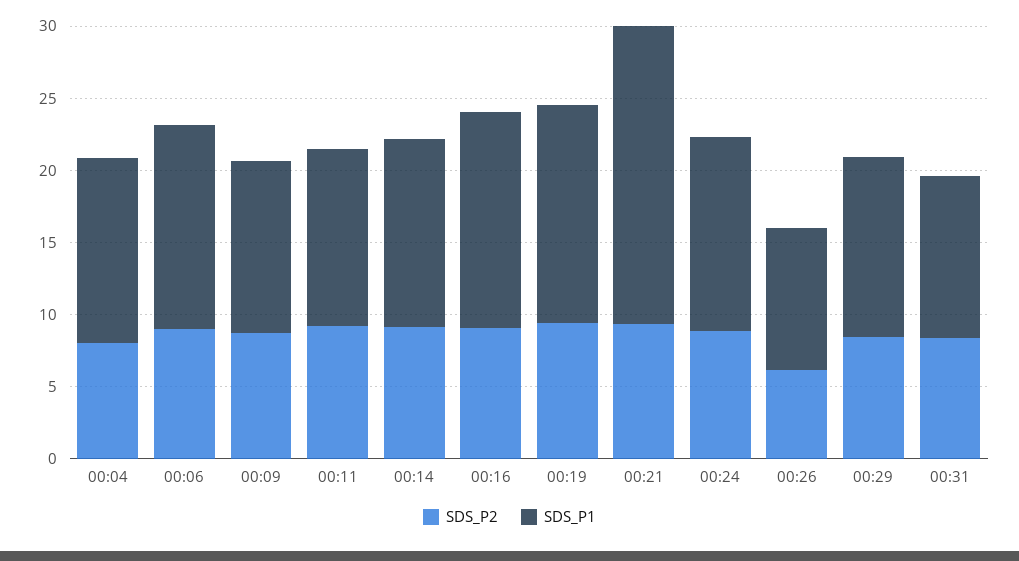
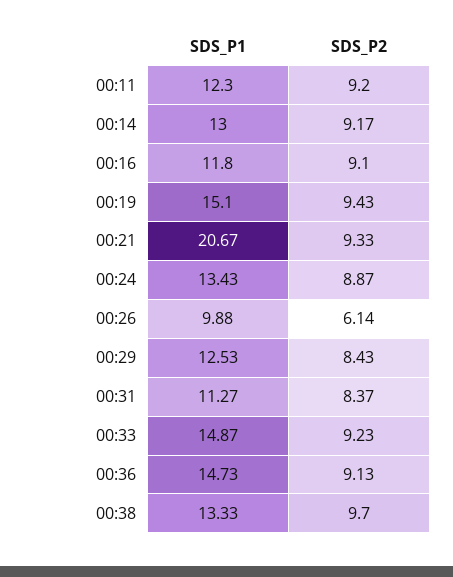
SDS_P2, 00:04: 8 -> none
SDS_P1, 00:04: 13 -> none
SDS_P2, 00:06: 9 -> none
SDS_P1, 00:06: 14 -> none
SDS_P2, 00:09: 9 -> none
SDS_P1, 00:09: 12 -> none
SDS_P1, 00:16: 15 -> 11.8
SDS_P1, 00:33: none -> 14.87
SDS_P2, 00:33: none -> 9.23
SDS_P1, 00:36: none -> 14.73
SDS_P2, 00:36: none -> 9.13
SDS_P1, 00:38: none -> 13.33
SDS_P2, 00:38: none -> 9.7

